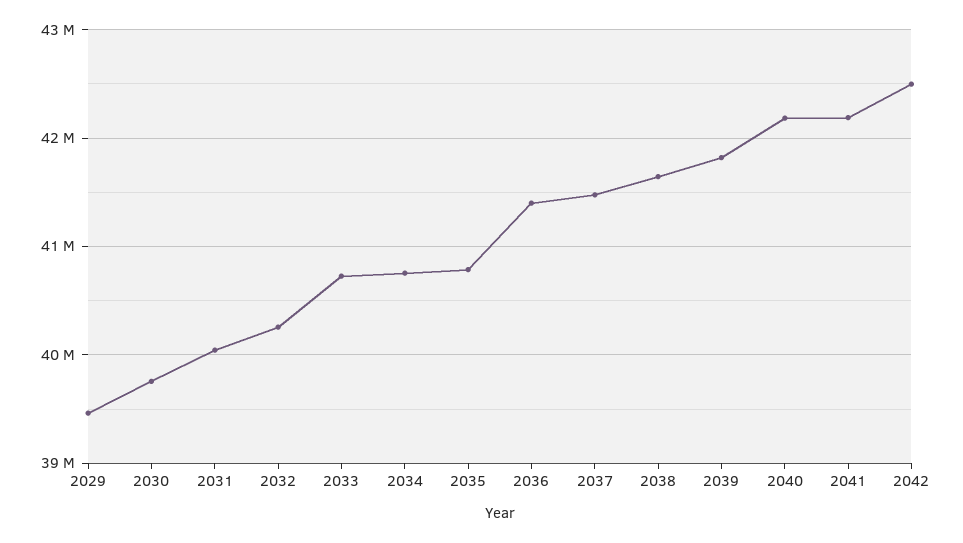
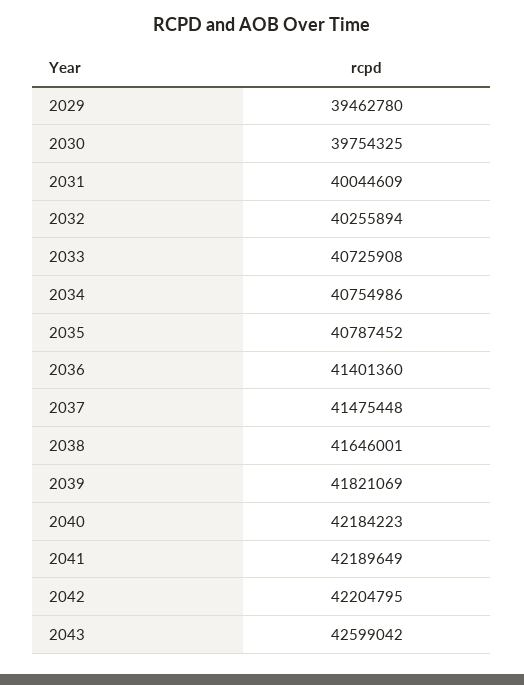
2042: 42500000 -> 42204795
2043: none -> 42599042

